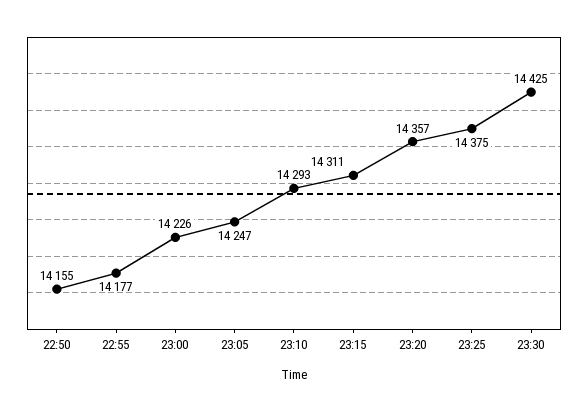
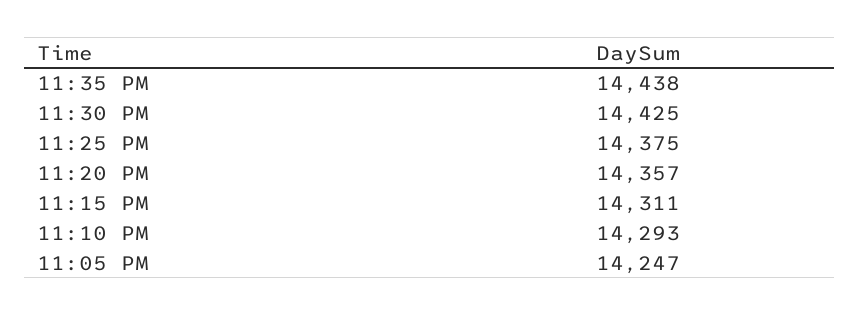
22:50: 14155 -> none
22:55: 14177 -> none
23:00: 14226 -> none
11:35 PM: none -> 14438

